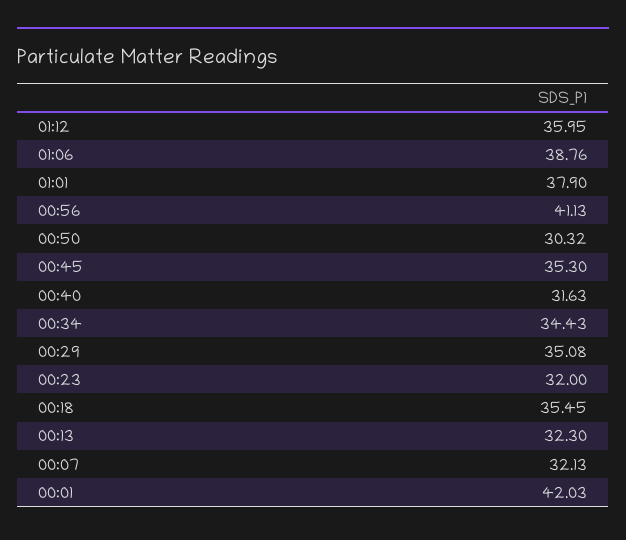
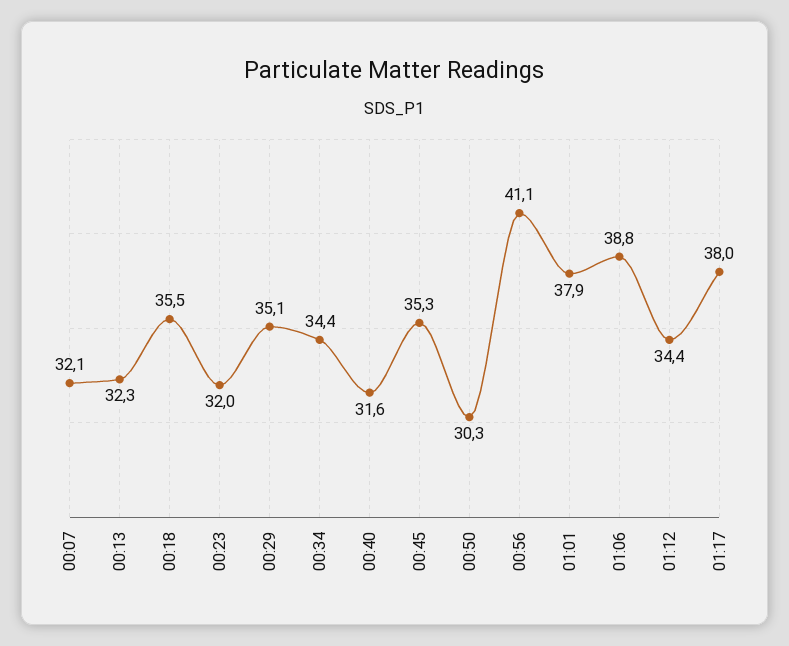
01:12: 35.95 -> 34.4
00:01: 42.03 -> none
01:17: none -> 38

